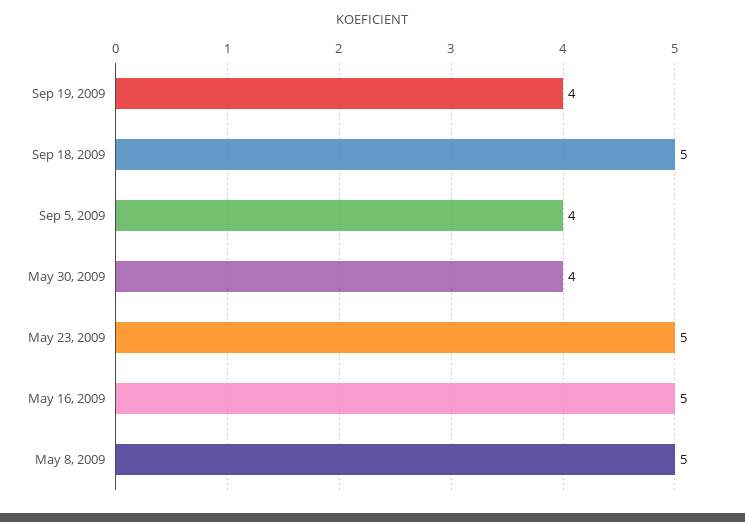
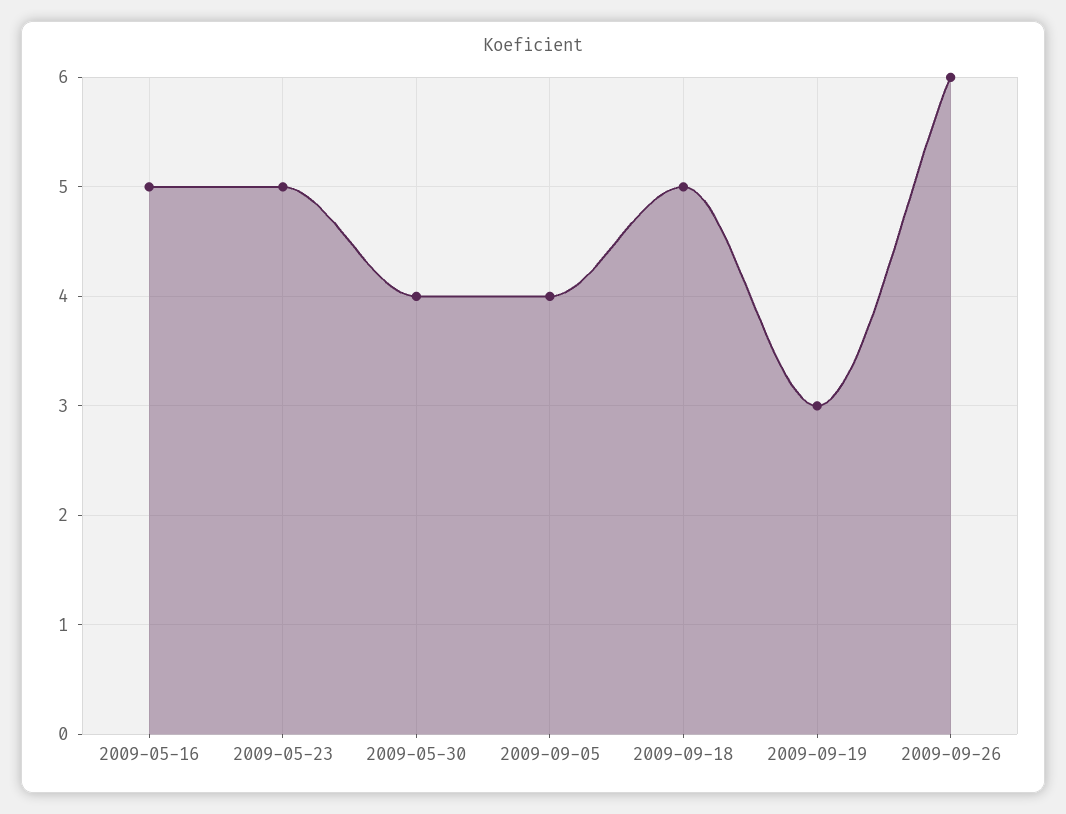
Sep 19, 2009: 4 -> 3
May 8, 2009: 5 -> none
2009-09-26: none -> 6

